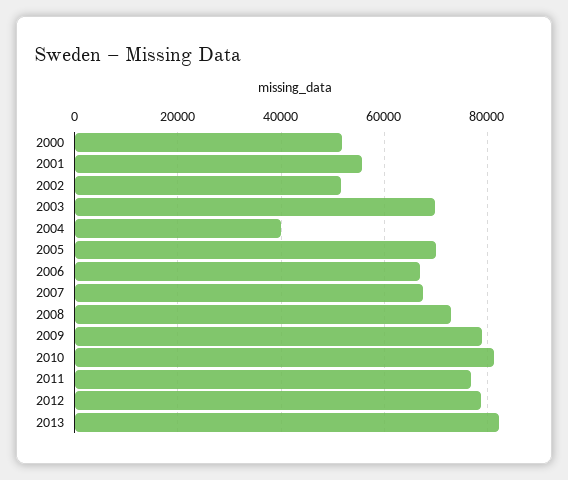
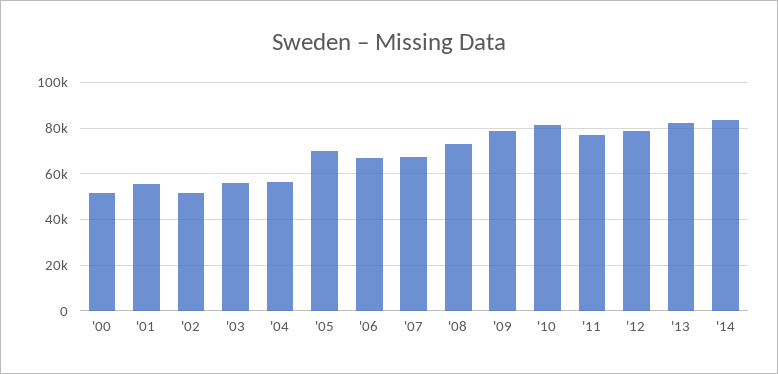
2003: 70000 -> 55000
2004: 40000 -> 55000
'14: none -> 85000

